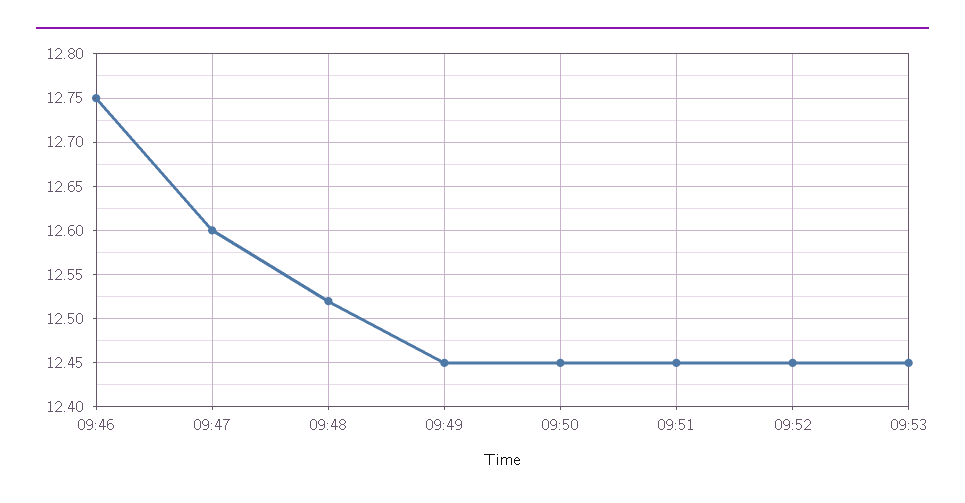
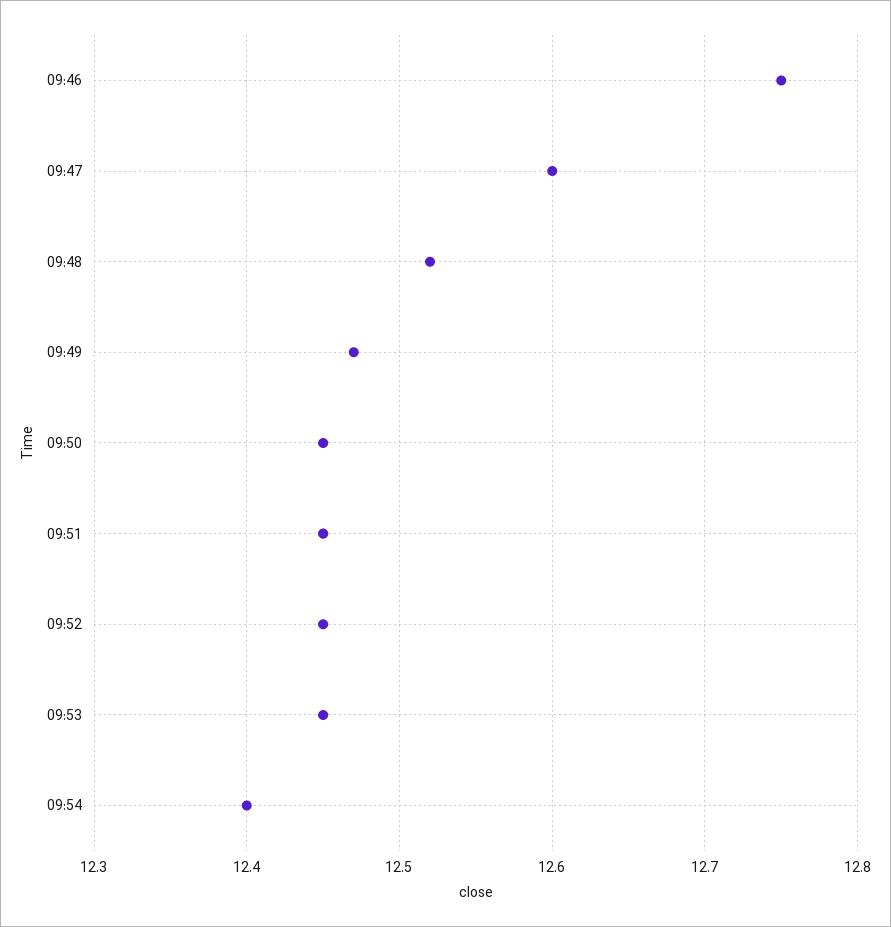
09:49: 12.45 -> 12.47
09:54: none -> 12.4

